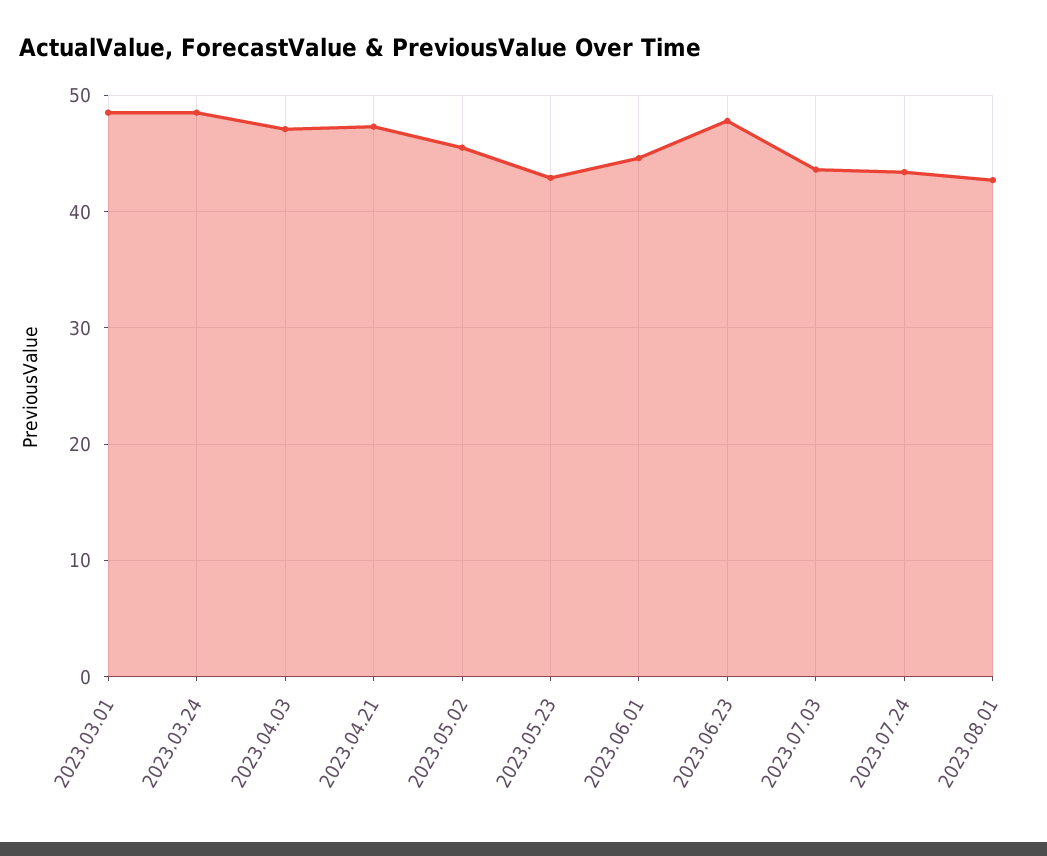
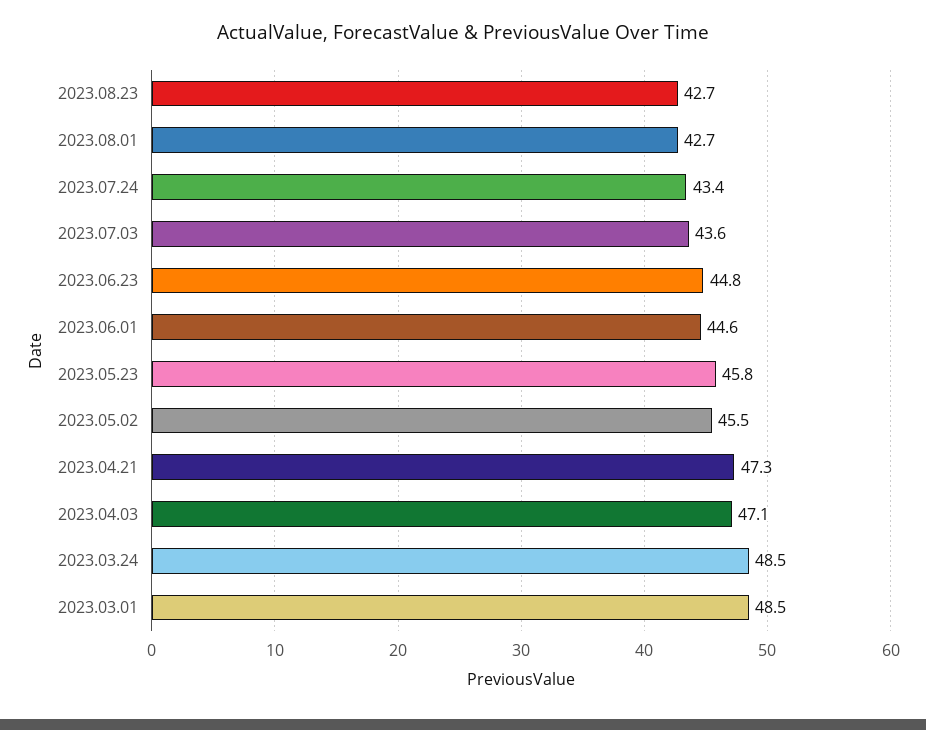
2023.05.23: 43 -> 45.8
2023.06.23: 48 -> 44.8
2023.08.23: none -> 42.7

